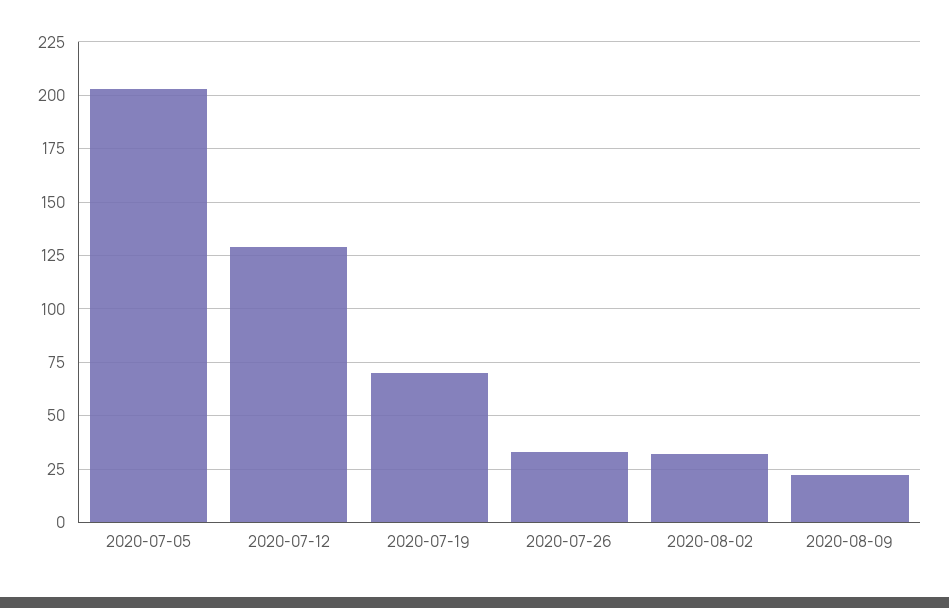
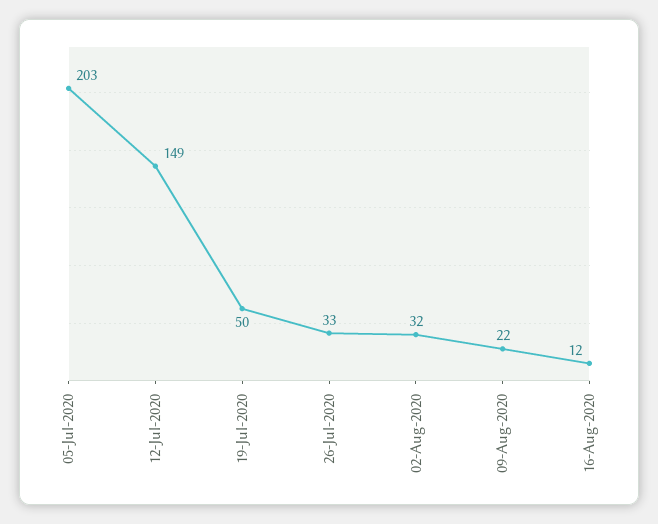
2020-07-12: 130 -> 149
2020-07-19: 70 -> 50
16-Aug-2020: none -> 12

